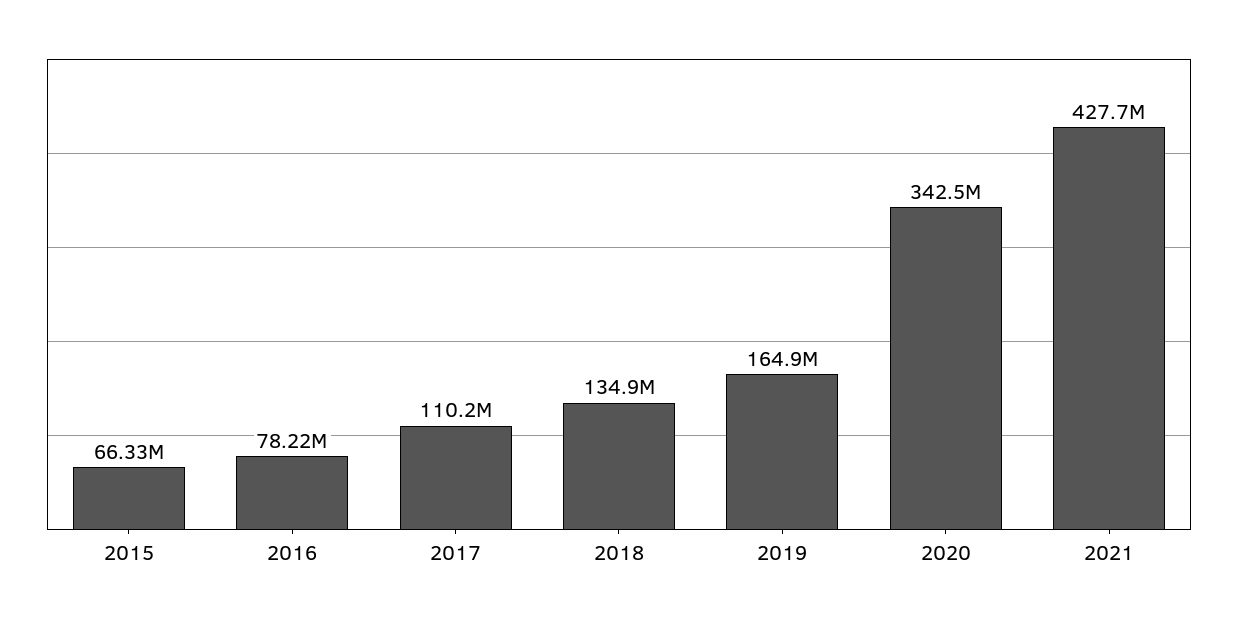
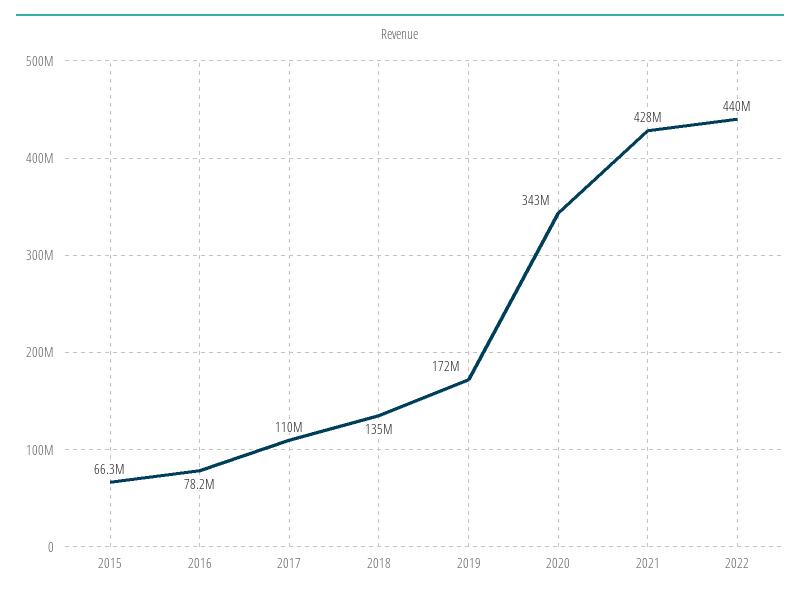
2019: 164900000 -> 172000000
2022: none -> 440000000

